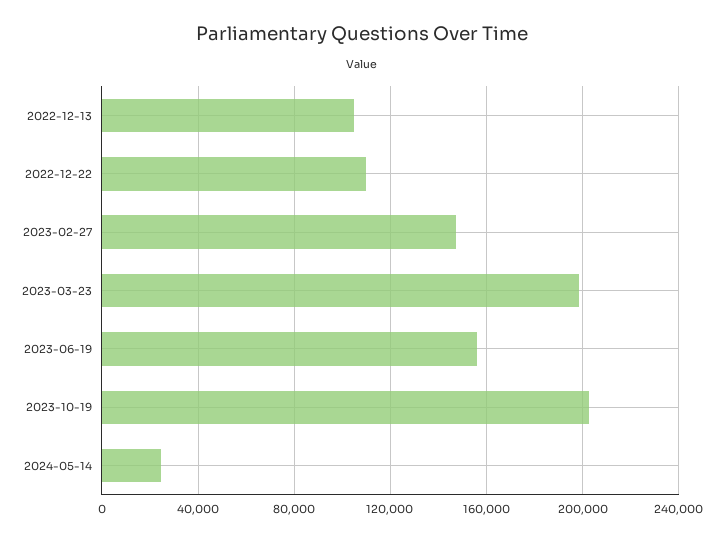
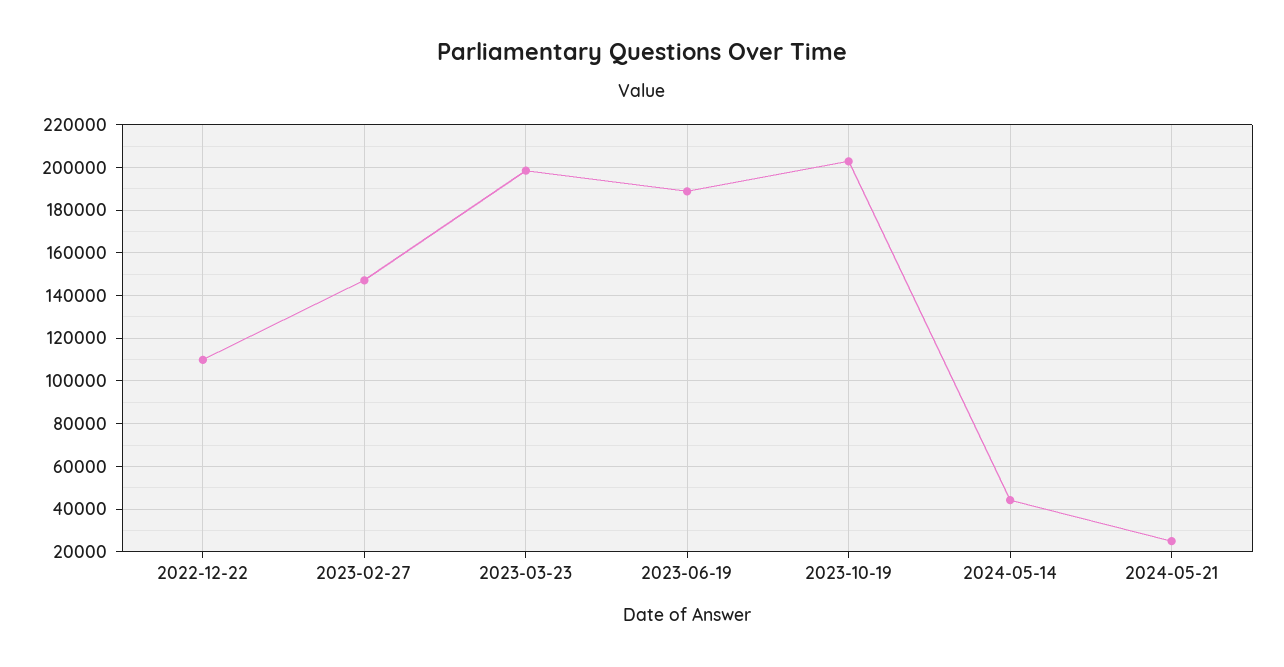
2022-12-13: 105000 -> none
2023-06-19: 155000 -> 190000
2024-05-14: 25000 -> 45000
2024-05-21: none -> 25000

